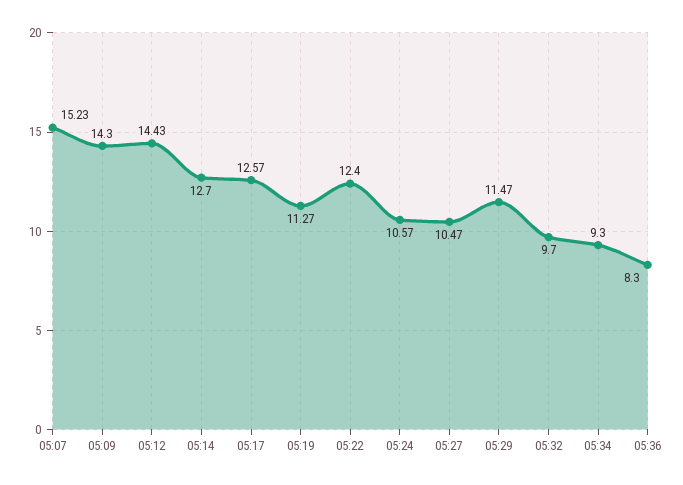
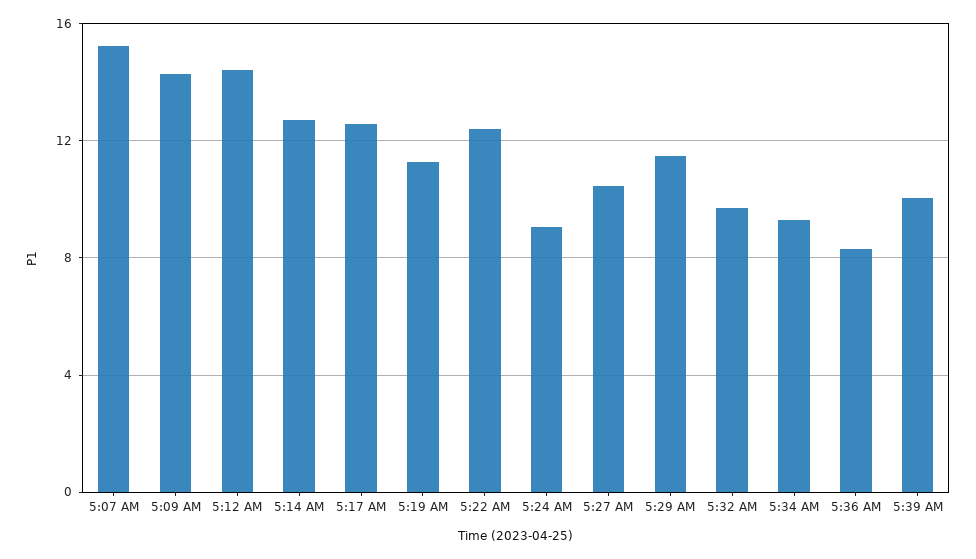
05:24: 10.57 -> 9
5:39 AM: none -> 10

